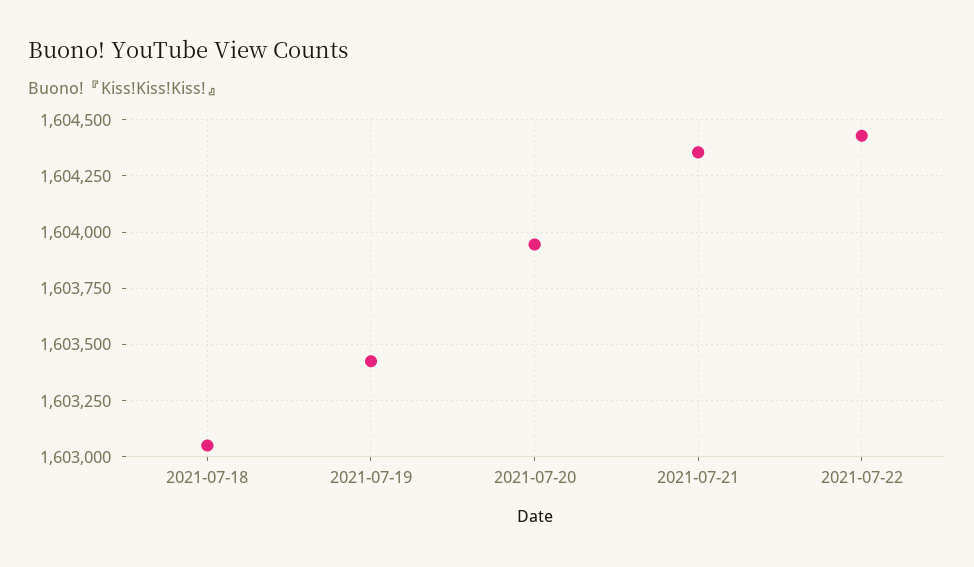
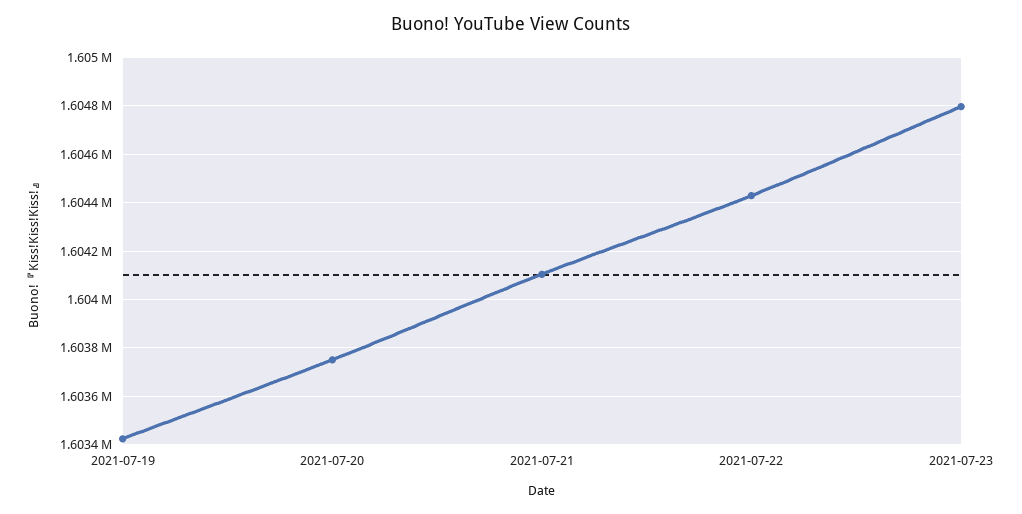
2021-07-18: 1603050 -> none
2021-07-20: 1603950 -> 1603750
2021-07-21: 1604350 -> 1604100
2021-07-23: none -> 1604800

